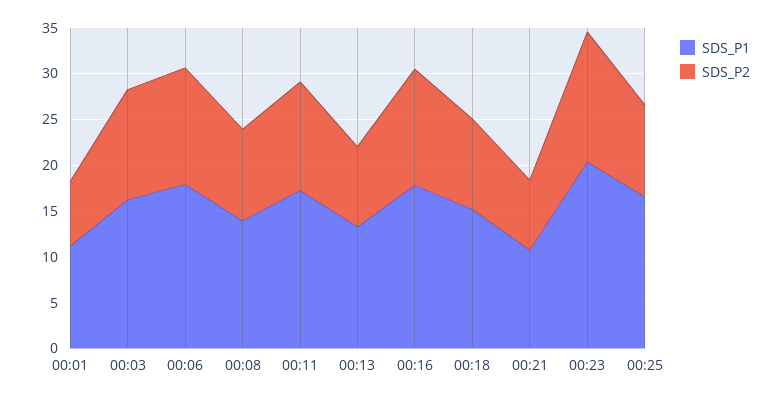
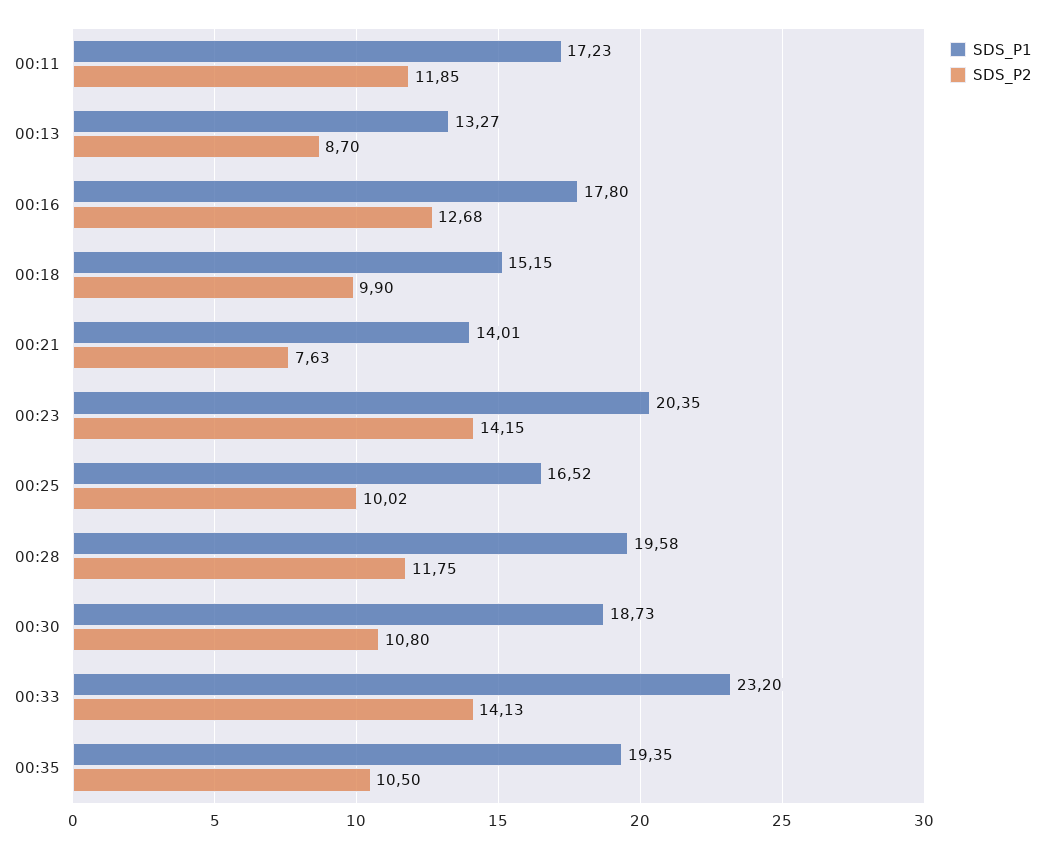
SDS_P1, 00:01: 11 -> none
SDS_P2, 00:01: 7 -> none
SDS_P1, 00:03: 16 -> none
SDS_P2, 00:03: 12 -> none
SDS_P1, 00:06: 18 -> none
SDS_P2, 00:06: 13 -> none
SDS_P1, 00:08: 14 -> none
SDS_P2, 00:08: 10 -> none
SDS_P1, 00:21: 11 -> 14.01
SDS_P1, 00:28: none -> 19.58
SDS_P2, 00:28: none -> 11.75
SDS_P1, 00:30: none -> 18.73
SDS_P2, 00:30: none -> 10.8
SDS_P1, 00:33: none -> 23.2
SDS_P2, 00:33: none -> 14.13
SDS_P1, 00:35: none -> 19.35
SDS_P2, 00:35: none -> 10.5

